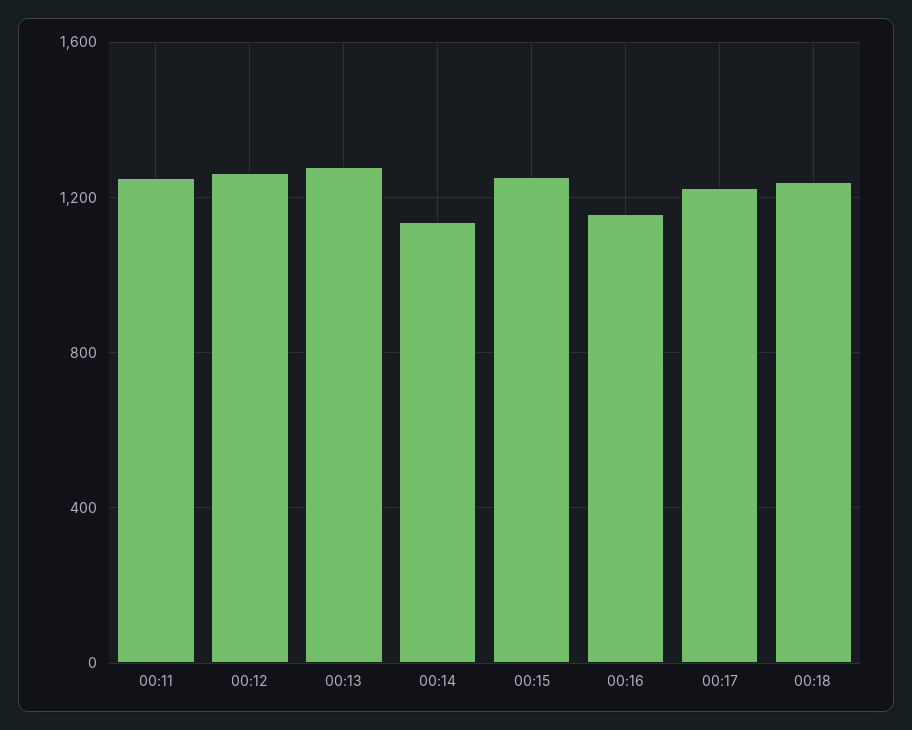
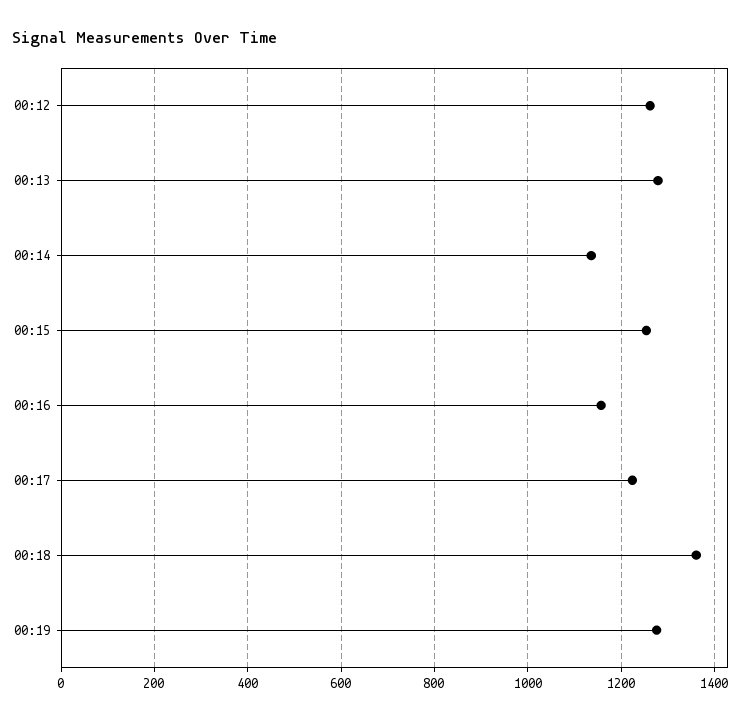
00:11: 1250 -> none
00:18: 1250 -> 1360
00:19: none -> 1280

